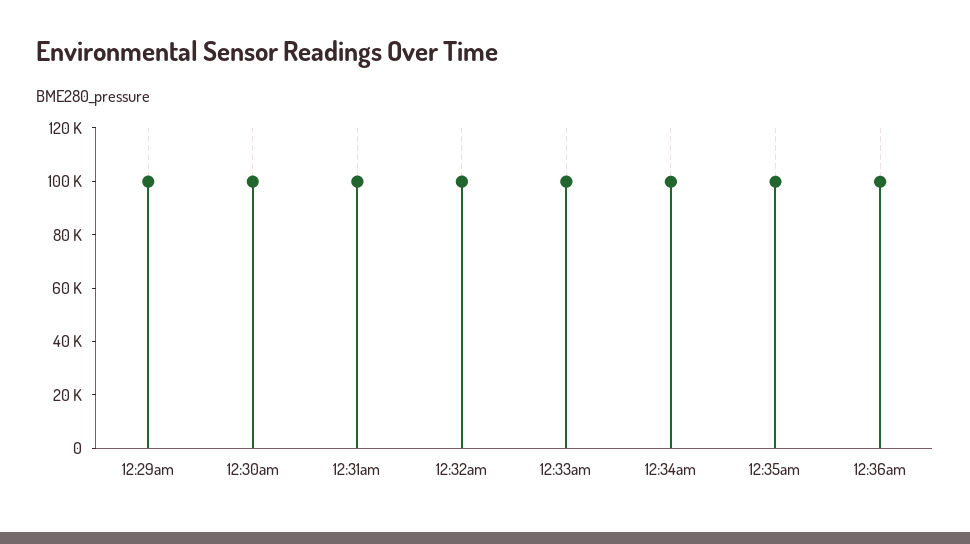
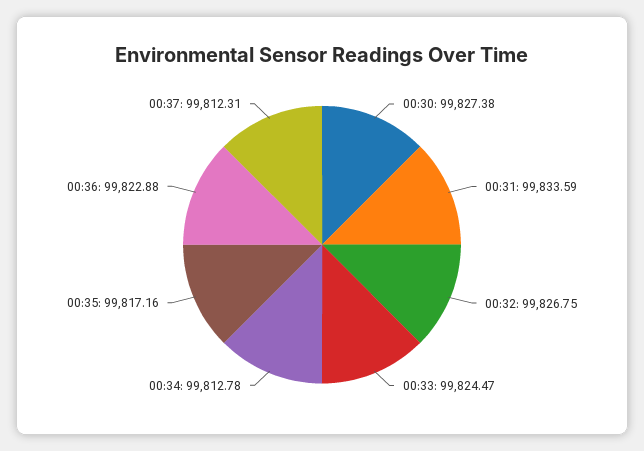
12:29am: 100000 -> none
00:37: none -> 99812.31

